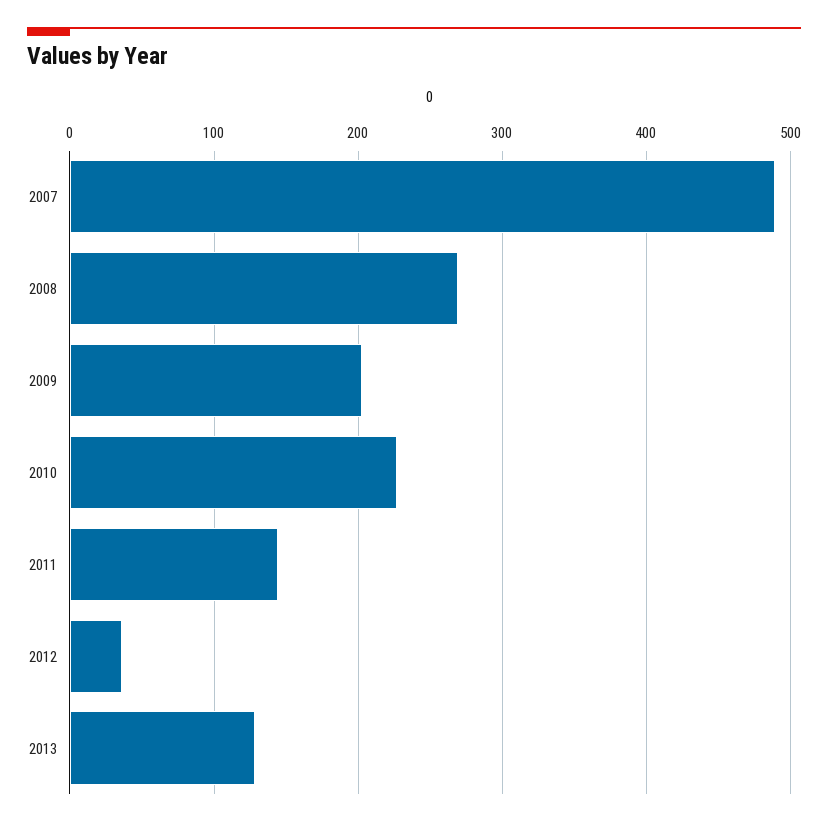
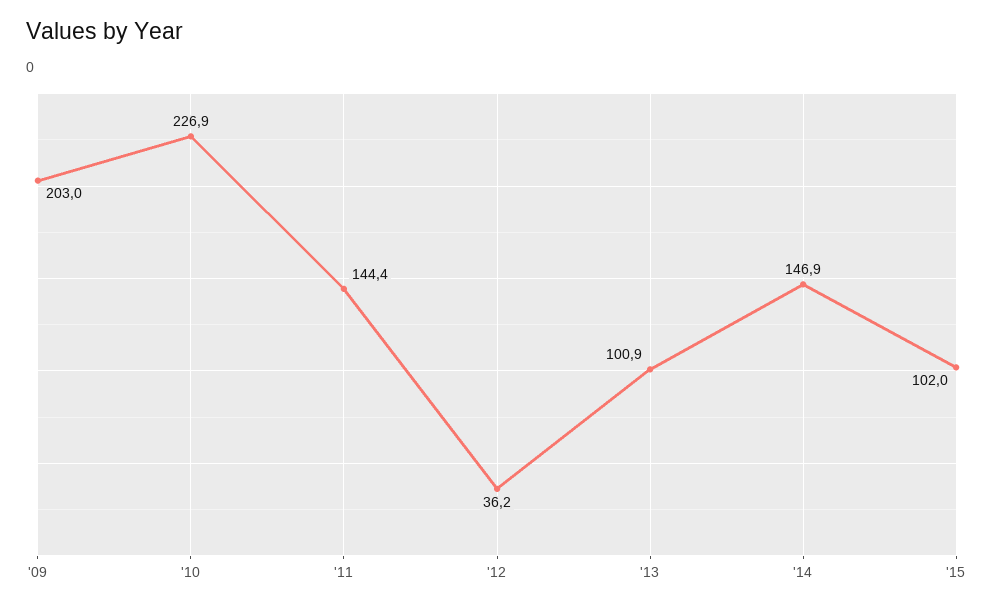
2007: 490 -> none
2008: 270 -> none
2013: 130 -> 100.9
'14: none -> 146.9
'15: none -> 102

